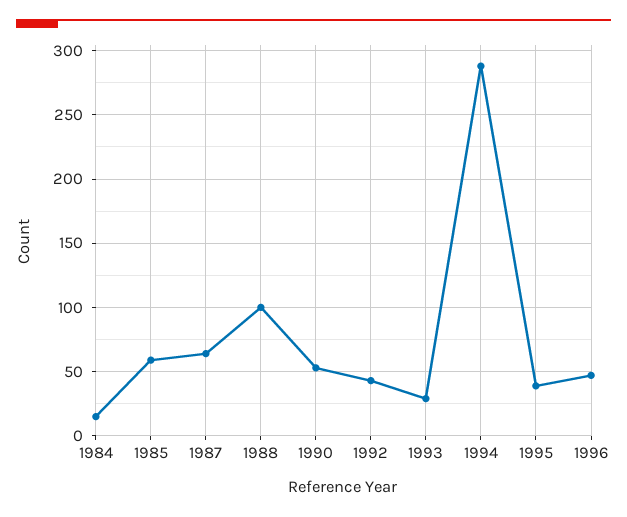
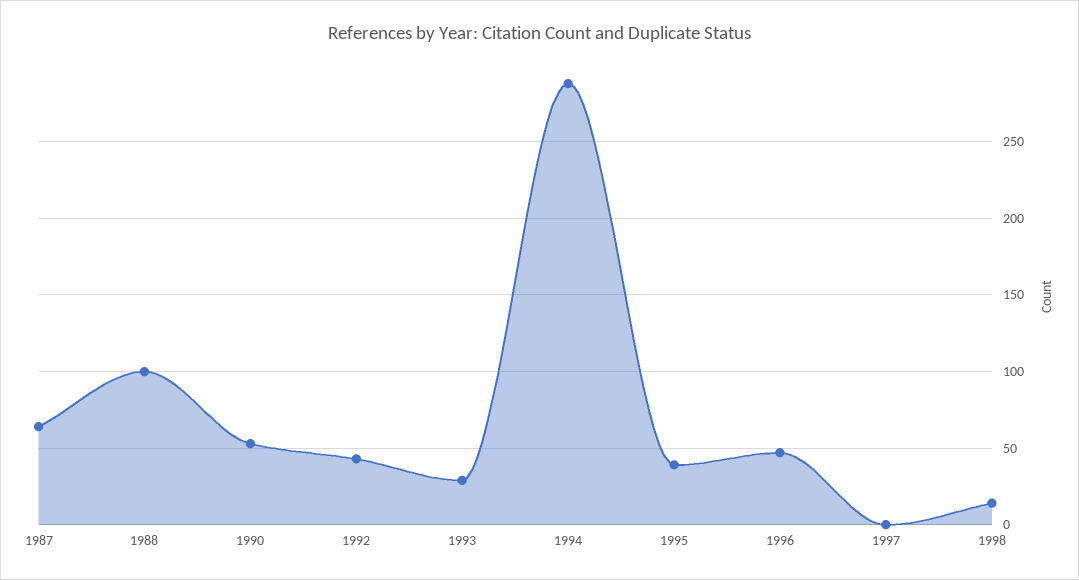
1984: 15 -> none
1985: 60 -> none
1997: none -> 0
1998: none -> 15

